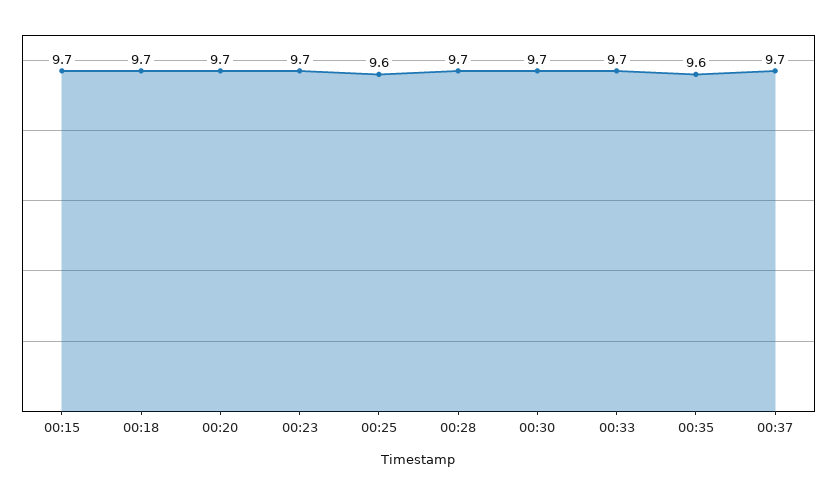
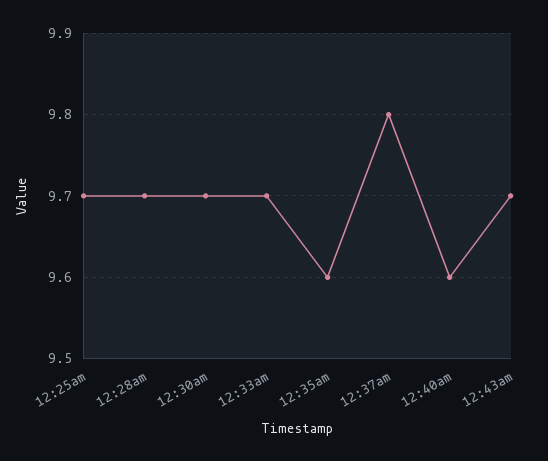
00:15: 9.7 -> none
00:18: 9.7 -> none
00:20: 9.7 -> none
00:23: 9.7 -> none
00:25: 9.6 -> 9.7
00:37: 9.7 -> 9.8
12:40am: none -> 9.6
12:43am: none -> 9.7

